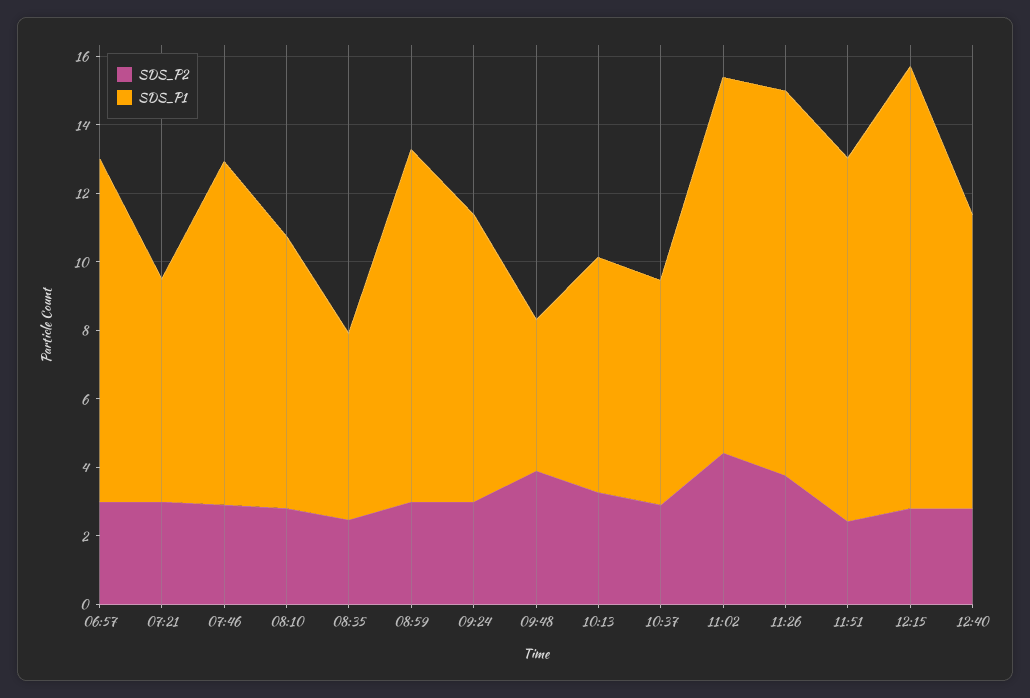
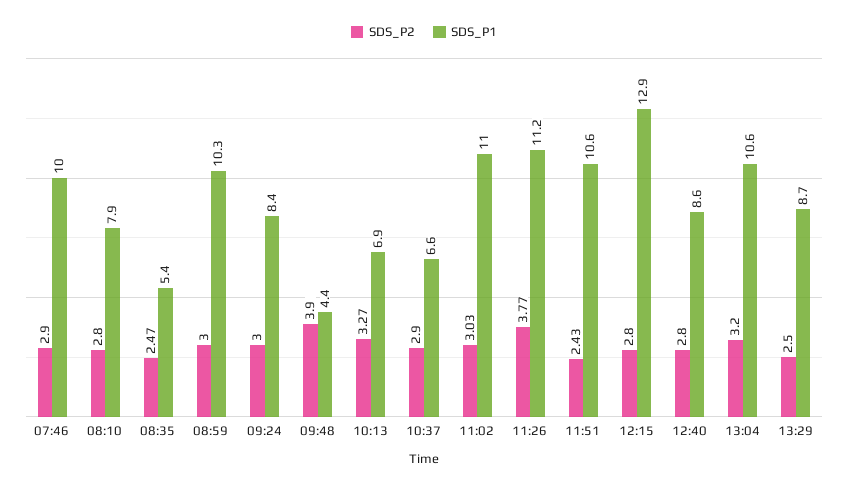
SDS_P2, 06:57: 3 -> none
SDS_P1, 06:57: 10 -> none
SDS_P2, 07:21: 3 -> none
SDS_P1, 07:21: 6.5 -> none
SDS_P2, 11:02: 4.5 -> 3.03
SDS_P2, 13:04: none -> 3.2
SDS_P1, 13:04: none -> 10.6
SDS_P2, 13:29: none -> 2.5
SDS_P1, 13:29: none -> 8.7

